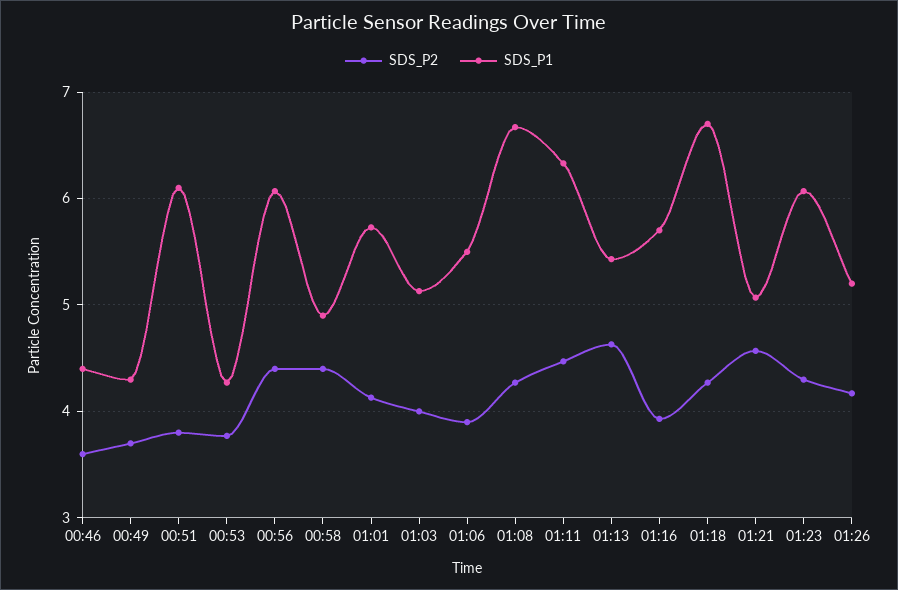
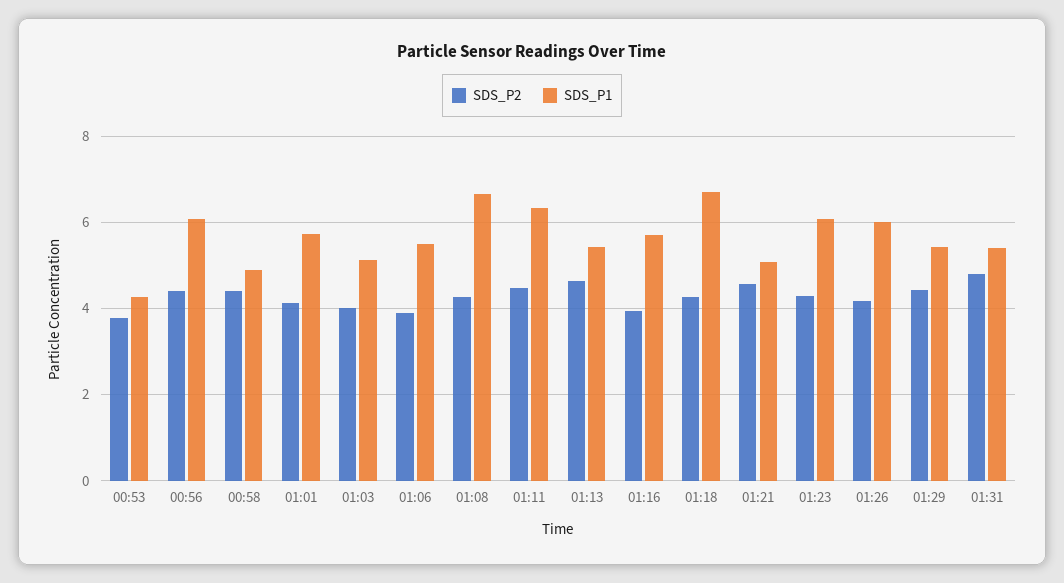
SDS_P2, 00:46: 3.6 -> none
SDS_P1, 00:46: 4.4 -> none
SDS_P2, 00:49: 3.7 -> none
SDS_P1, 00:49: 4.3 -> none
SDS_P2, 00:51: 3.8 -> none
SDS_P1, 00:51: 6.1 -> none
SDS_P1, 01:26: 5.2 -> 6
SDS_P2, 01:29: none -> 4.4
SDS_P1, 01:29: none -> 5.4
SDS_P2, 01:31: none -> 4.8
SDS_P1, 01:31: none -> 5.4

